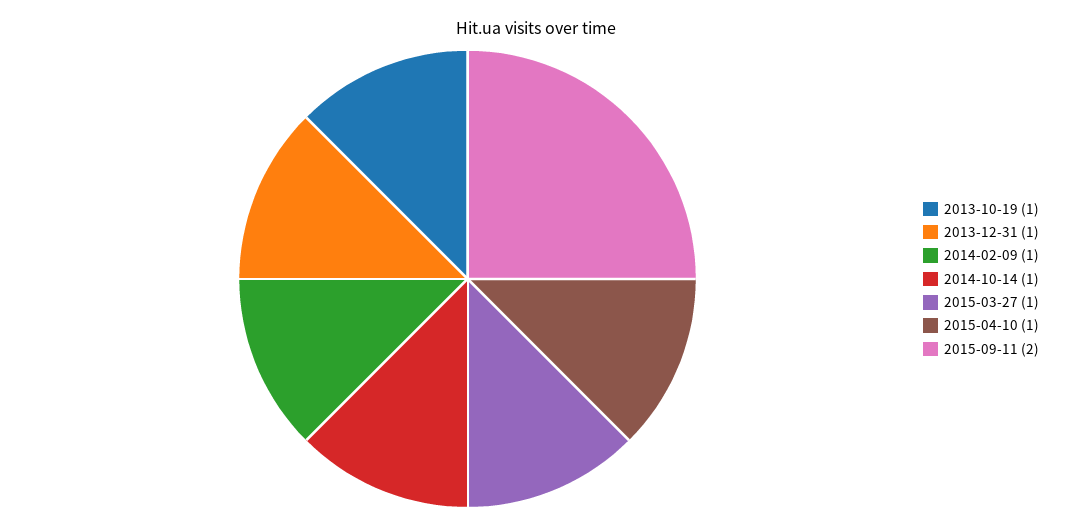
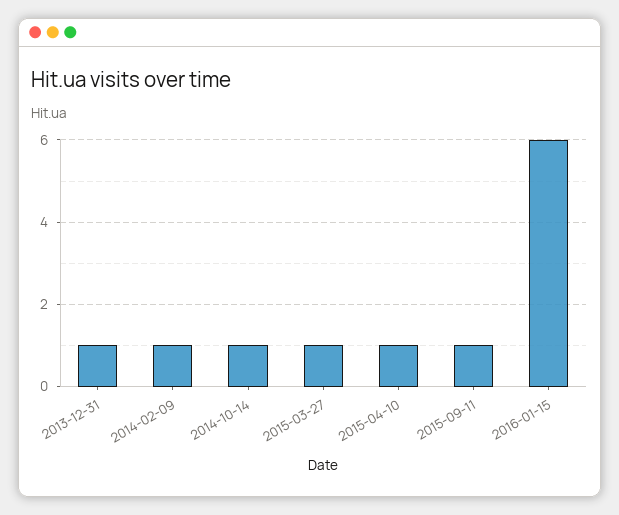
2013-10-19: 1 -> none
2015-09-11: 2 -> 1
2016-01-15: none -> 6

